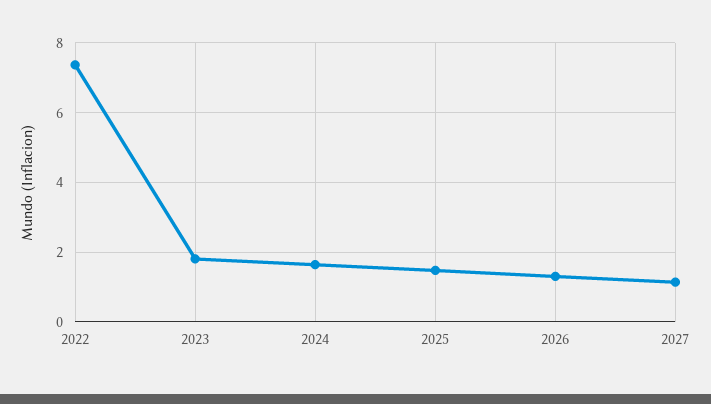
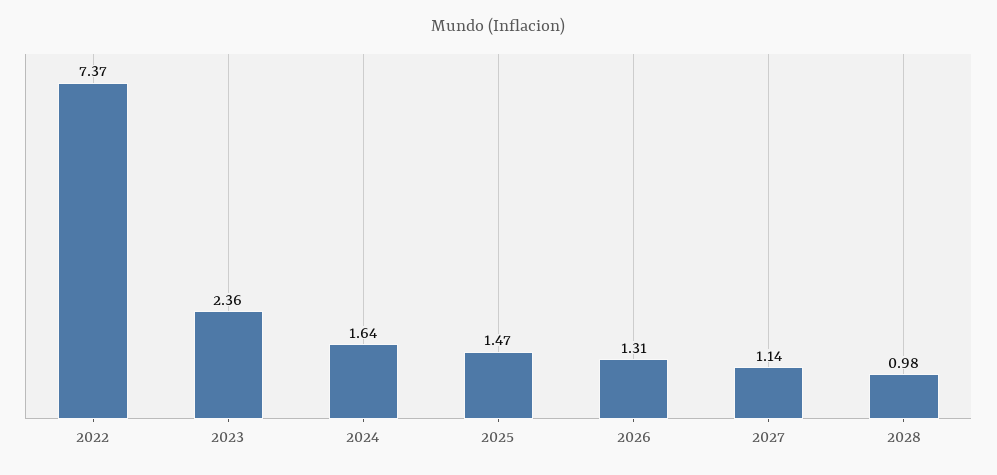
2023: 1.8 -> 2.36
2028: none -> 0.98

